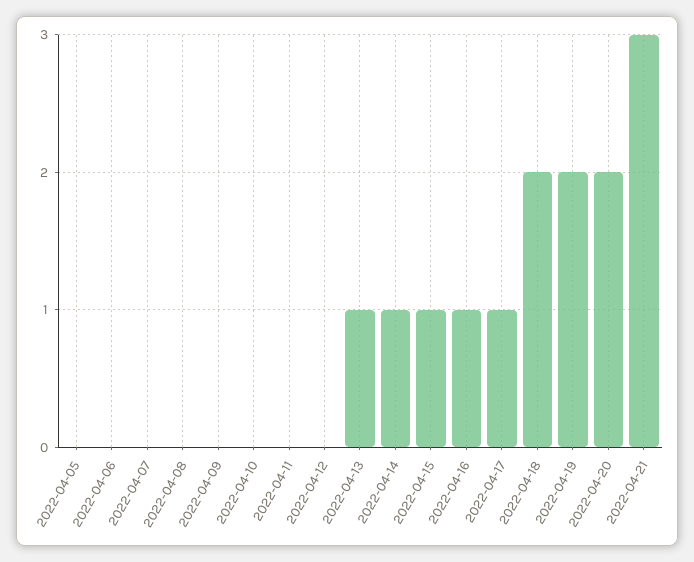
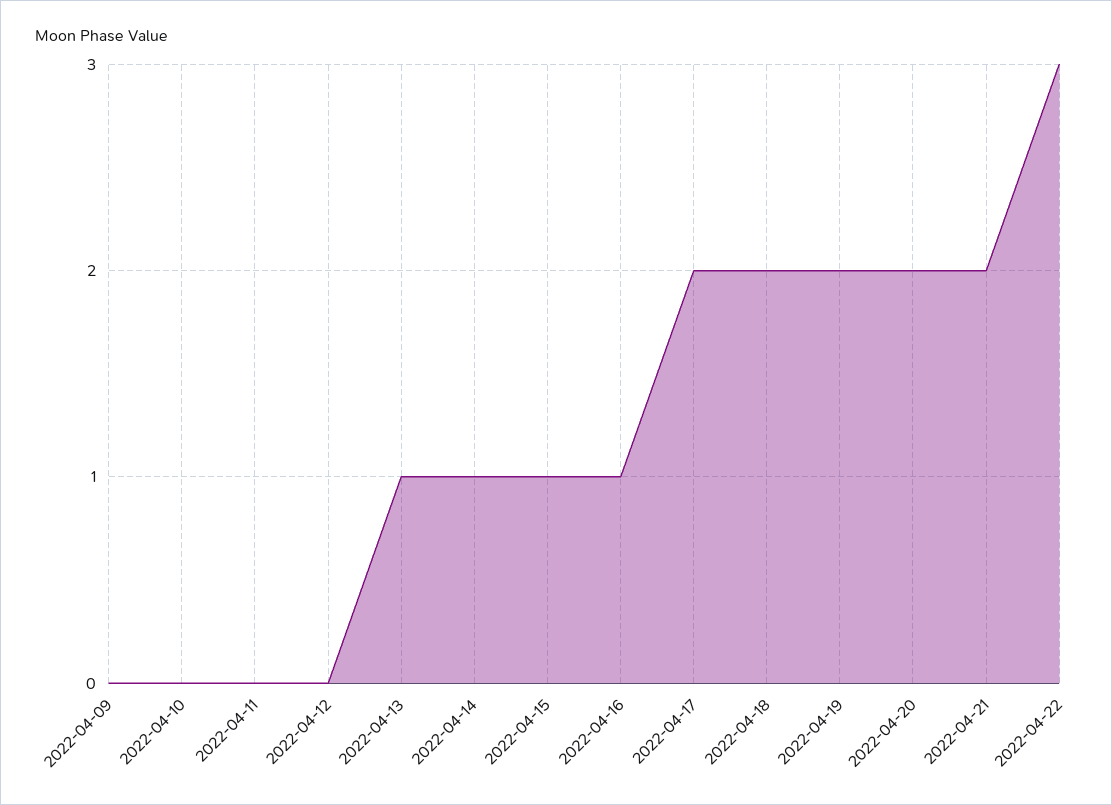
2022-04-05: 0 -> none
2022-04-06: 0 -> none
2022-04-07: 0 -> none
2022-04-08: 0 -> none
2022-04-17: 1 -> 2
2022-04-21: 3 -> 2
2022-04-22: none -> 3

